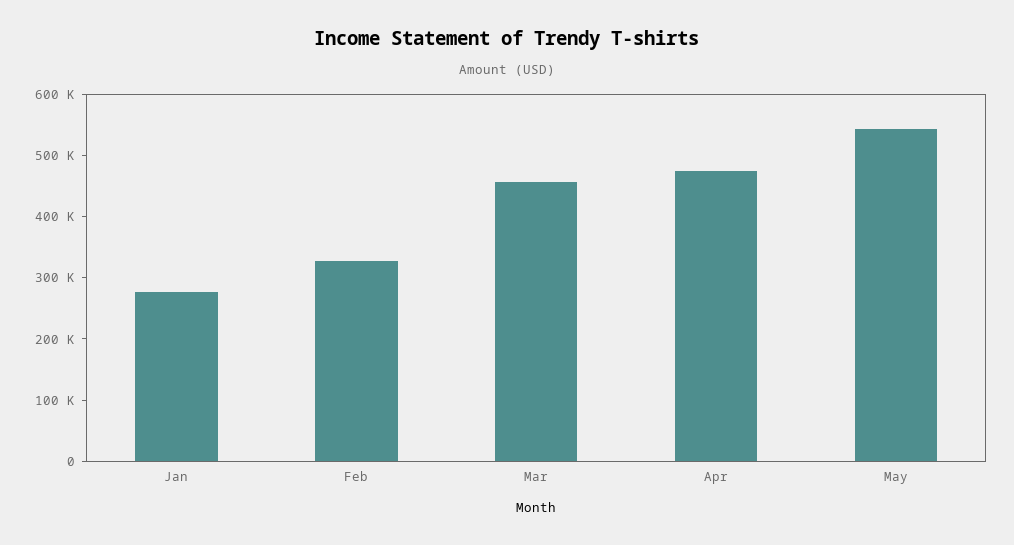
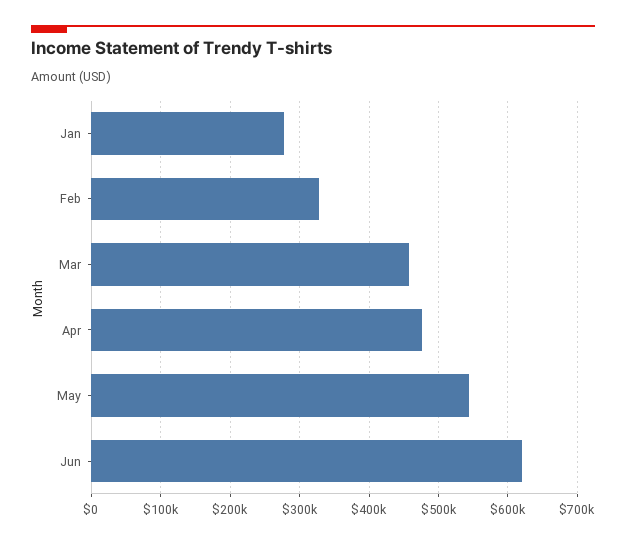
Jun: none -> 620000

